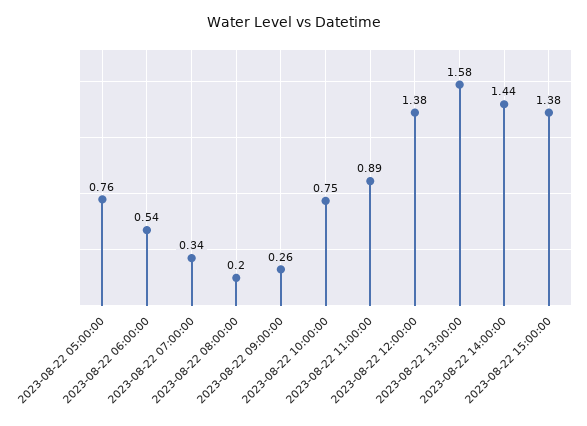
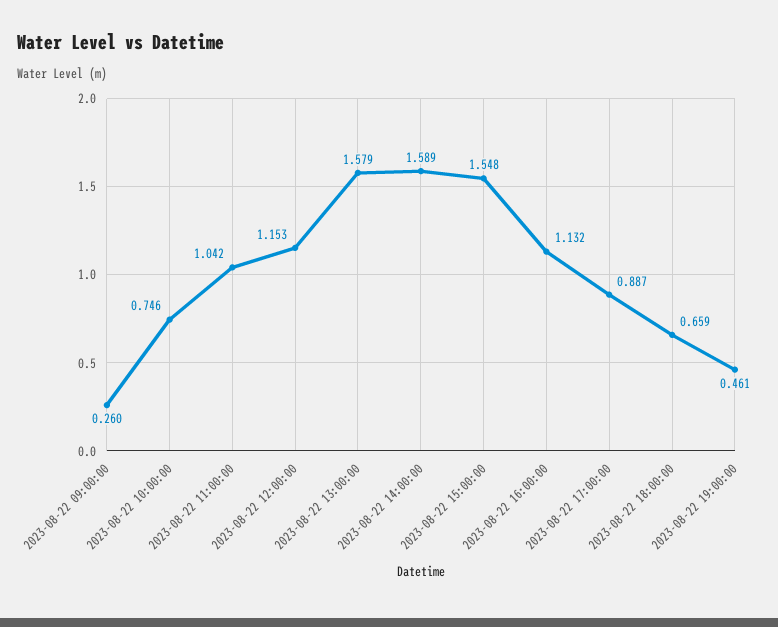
2023-08-22 05:00:00: 0.76 -> none
2023-08-22 06:00:00: 0.54 -> none
2023-08-22 07:00:00: 0.34 -> none
2023-08-22 08:00:00: 0.2 -> none
2023-08-22 11:00:00: 0.89 -> 1.042
2023-08-22 12:00:00: 1.38 -> 1.153
2023-08-22 14:00:00: 1.44 -> 1.589
2023-08-22 15:00:00: 1.38 -> 1.548
2023-08-22 16:00:00: none -> 1.132
2023-08-22 17:00:00: none -> 0.887
2023-08-22 18:00:00: none -> 0.659
2023-08-22 19:00:00: none -> 0.461

